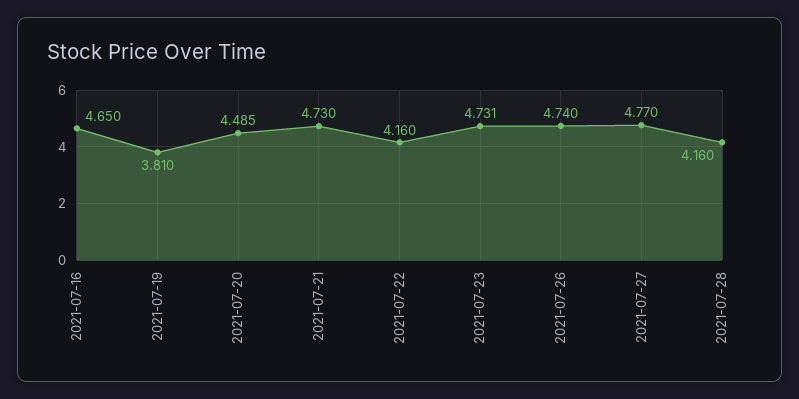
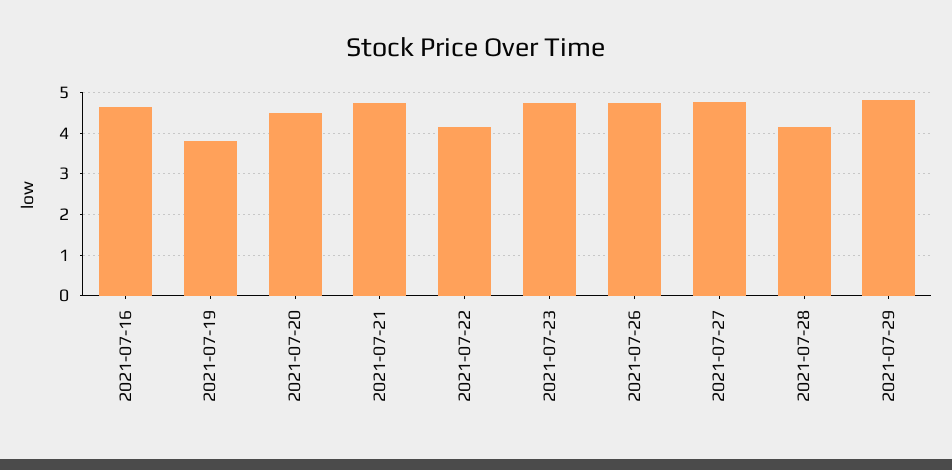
2021-07-29: none -> 4.8

